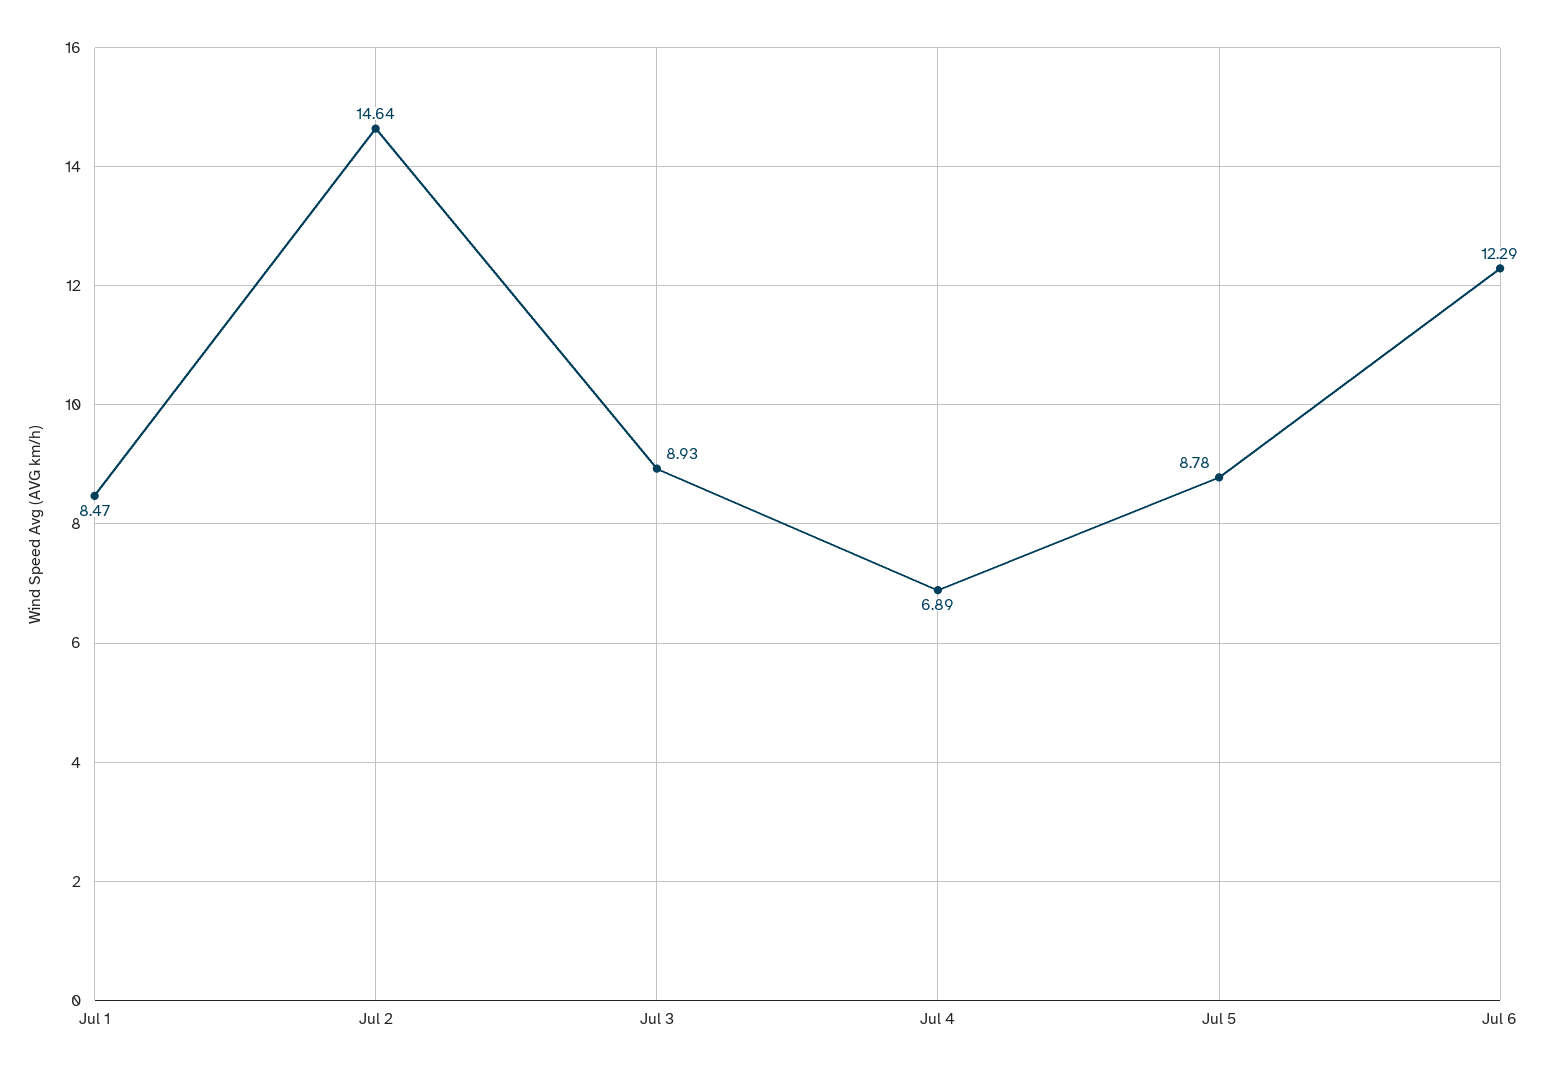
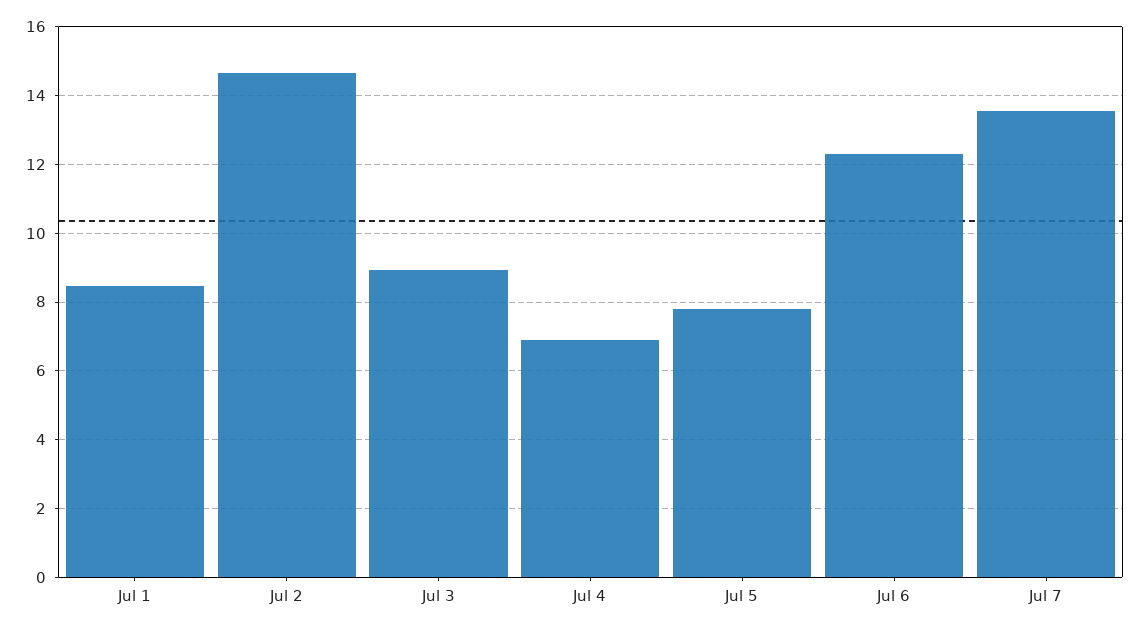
Jul 5: 8.78 -> 7.8
Jul 7: none -> 13.6

